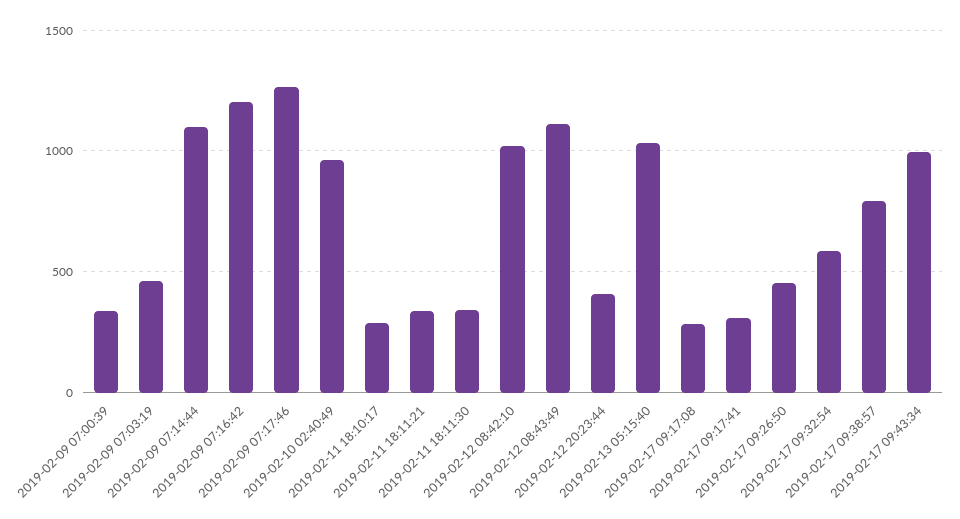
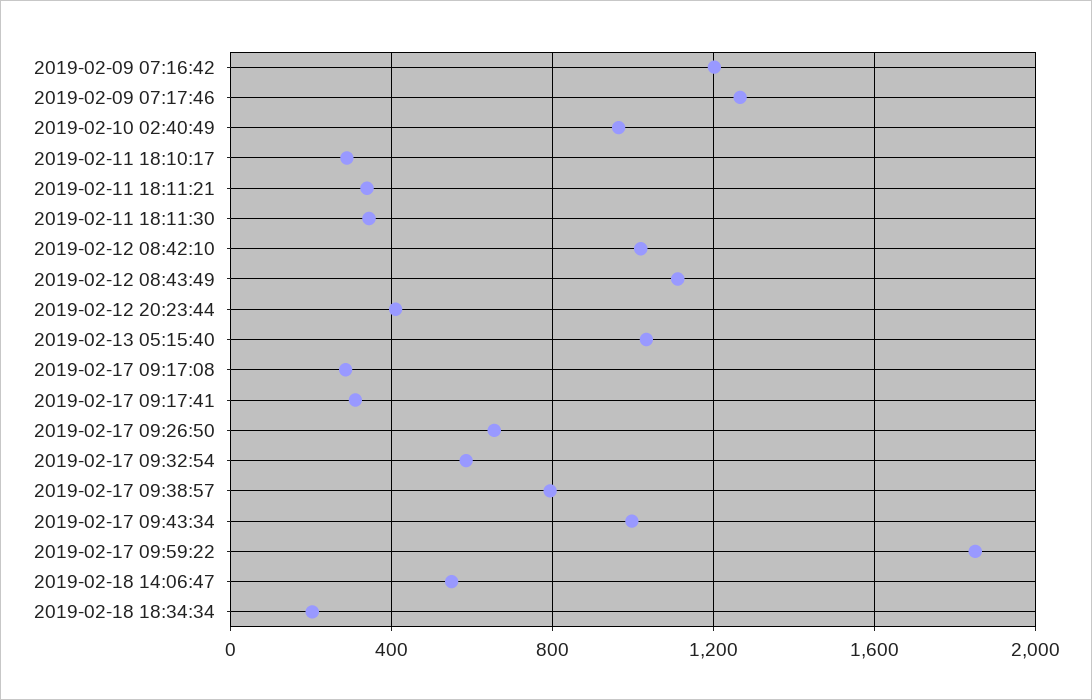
2019-02-09 07:00:39: 350 -> none
2019-02-09 07:03:19: 450 -> none
2019-02-09 07:14:44: 1100 -> none
2019-02-17 09:26:50: 450 -> 650
2019-02-17 09:59:22: none -> 1850
2019-02-18 14:06:47: none -> 550
2019-02-18 18:34:34: none -> 200

